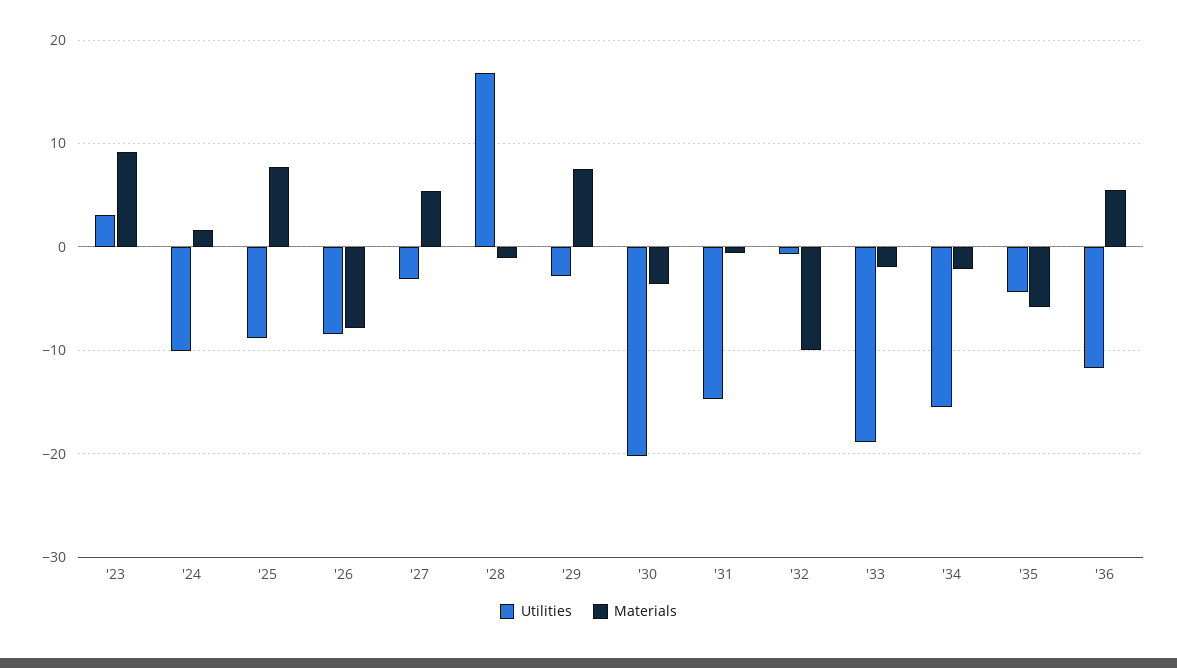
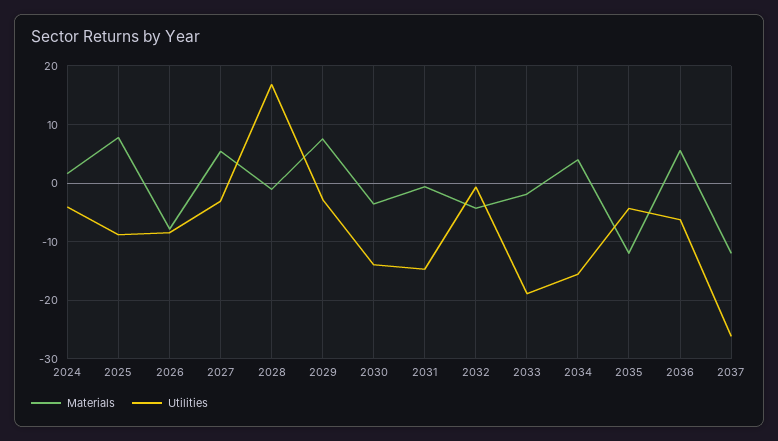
Utilities, '23: 3 -> none
Materials, '23: 9 -> none
Utilities, '24: -10 -> -4
Utilities, '30: -20 -> -14
Materials, '32: -10 -> -4
Materials, '34: -2 -> 4
Materials, '35: -6 -> -12
Utilities, '36: -12 -> -6
Materials, 2037: none -> -12
Utilities, 2037: none -> -26

